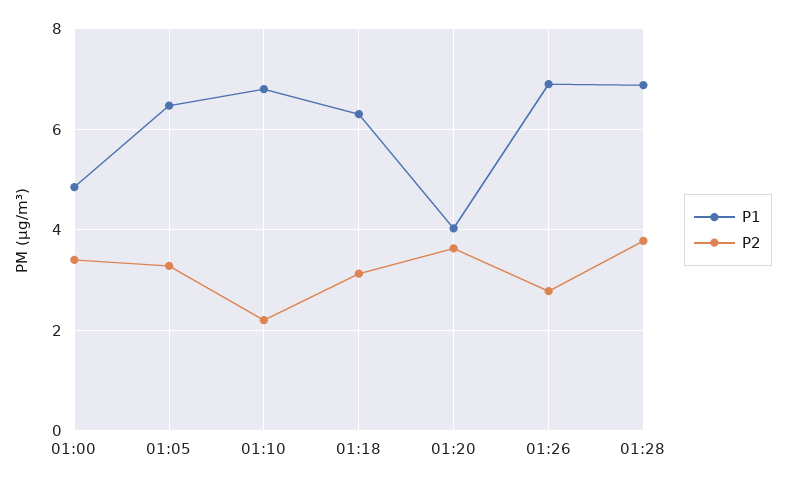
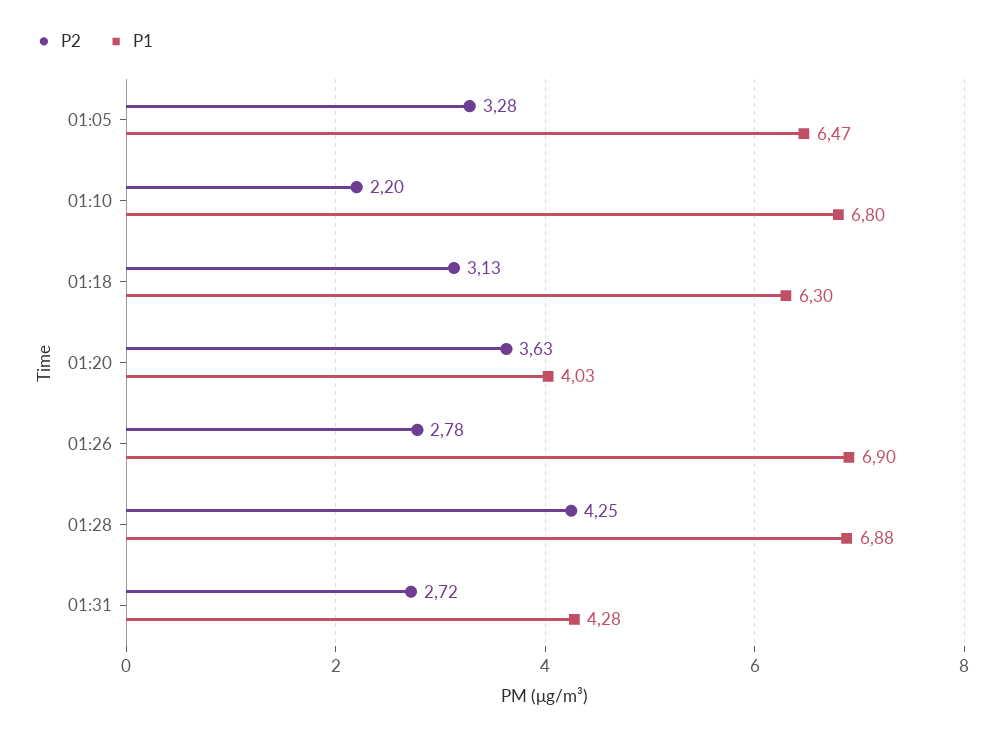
P1, 01:00: 4.8 -> none
P2, 01:00: 3.4 -> none
P2, 01:28: 3.8 -> 4.25
P2, 01:31: none -> 2.72
P1, 01:31: none -> 4.28

